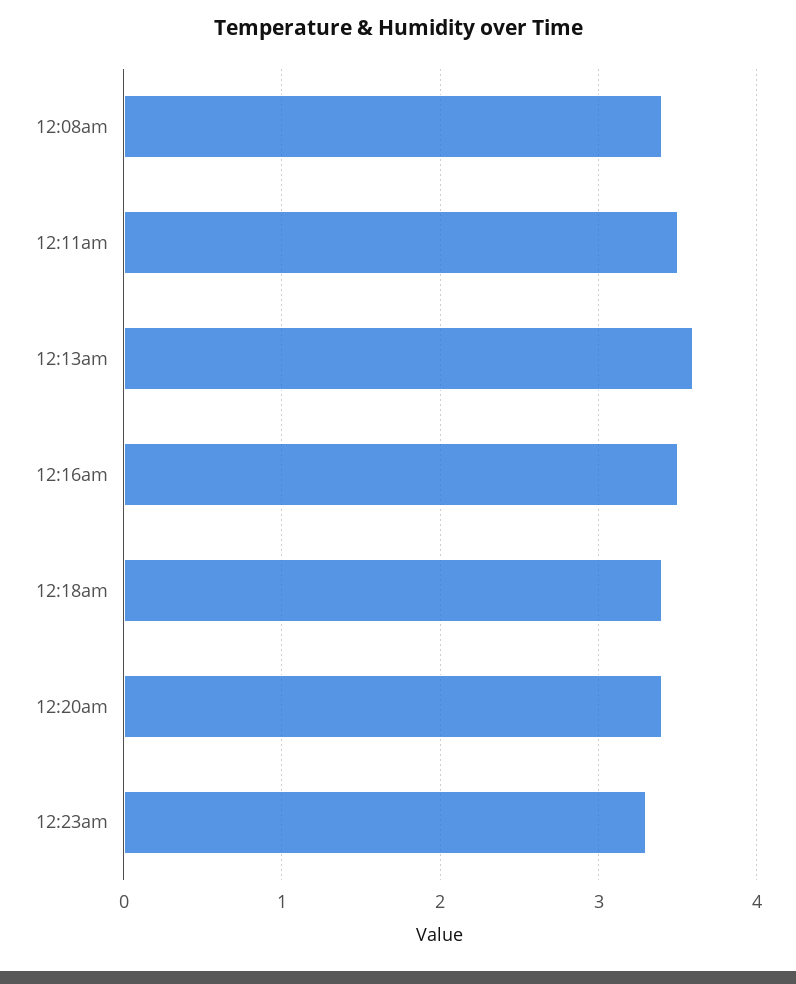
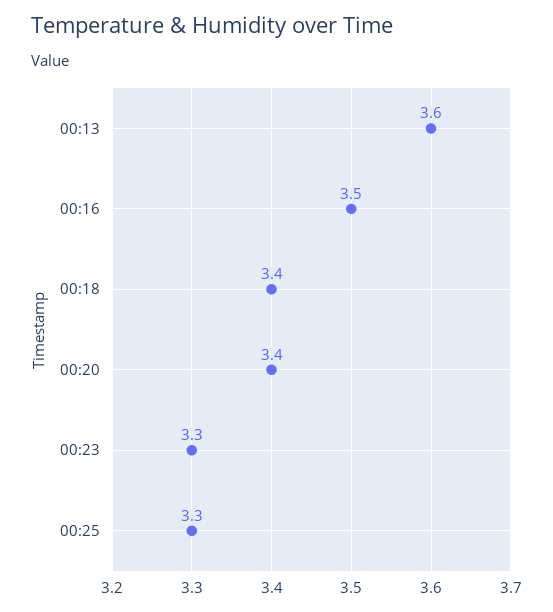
12:08am: 3.4 -> none
12:11am: 3.5 -> none
00:25: none -> 3.3

